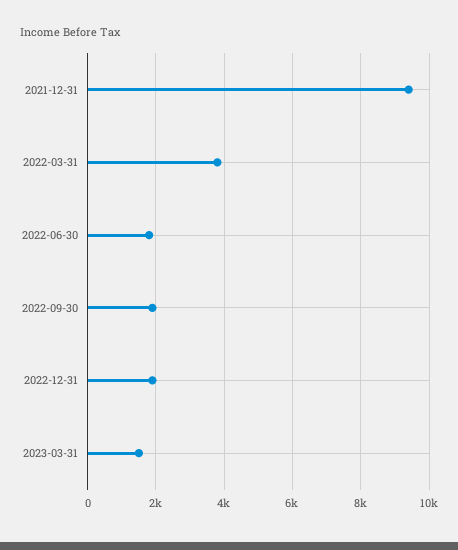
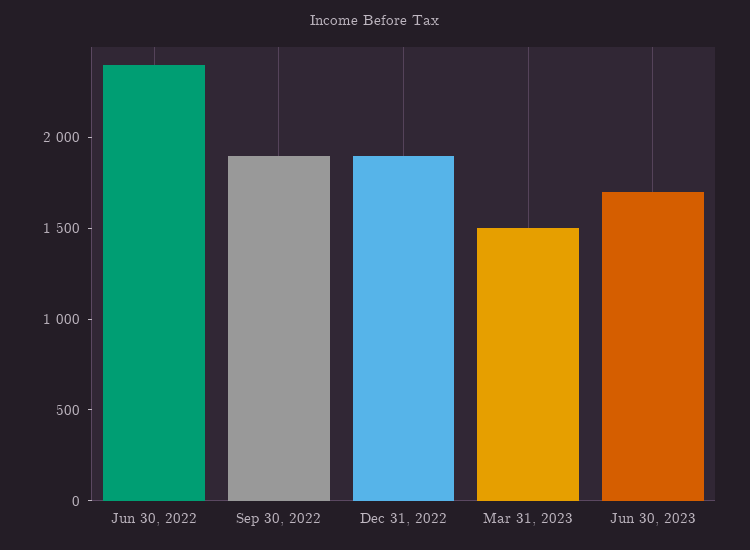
2021-12-31: 9400 -> none
2022-03-31: 3800 -> none
2022-06-30: 1800 -> 2400
Jun 30, 2023: none -> 1700

